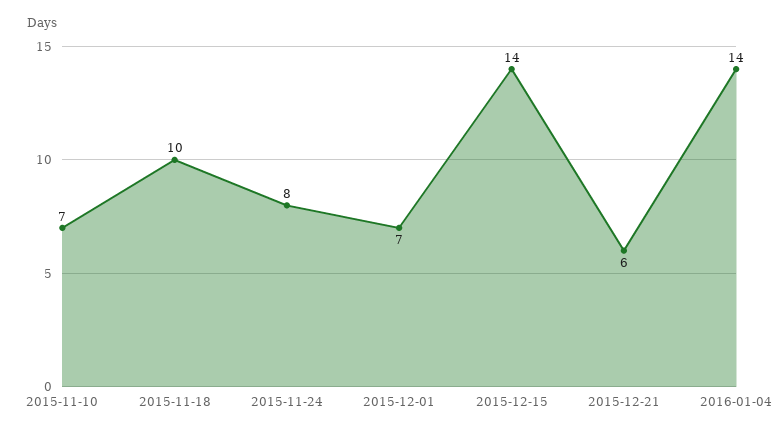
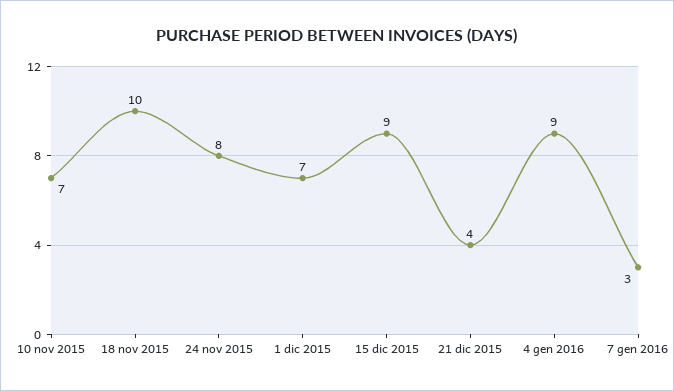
2015-12-15: 14 -> 9
2015-12-21: 6 -> 4
2016-01-04: 14 -> 9
7 gen 2016: none -> 3

